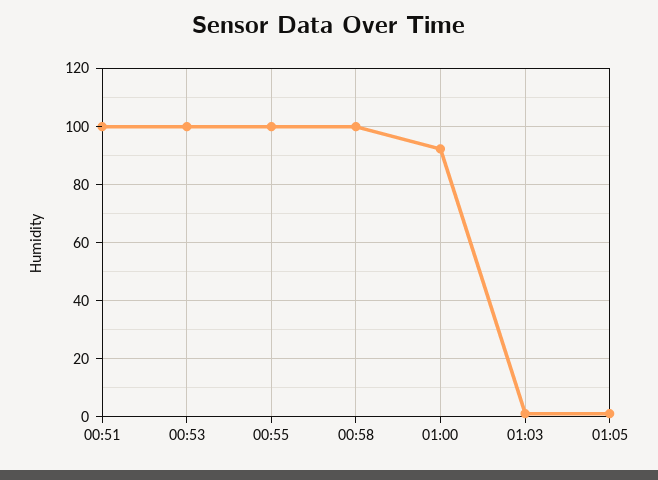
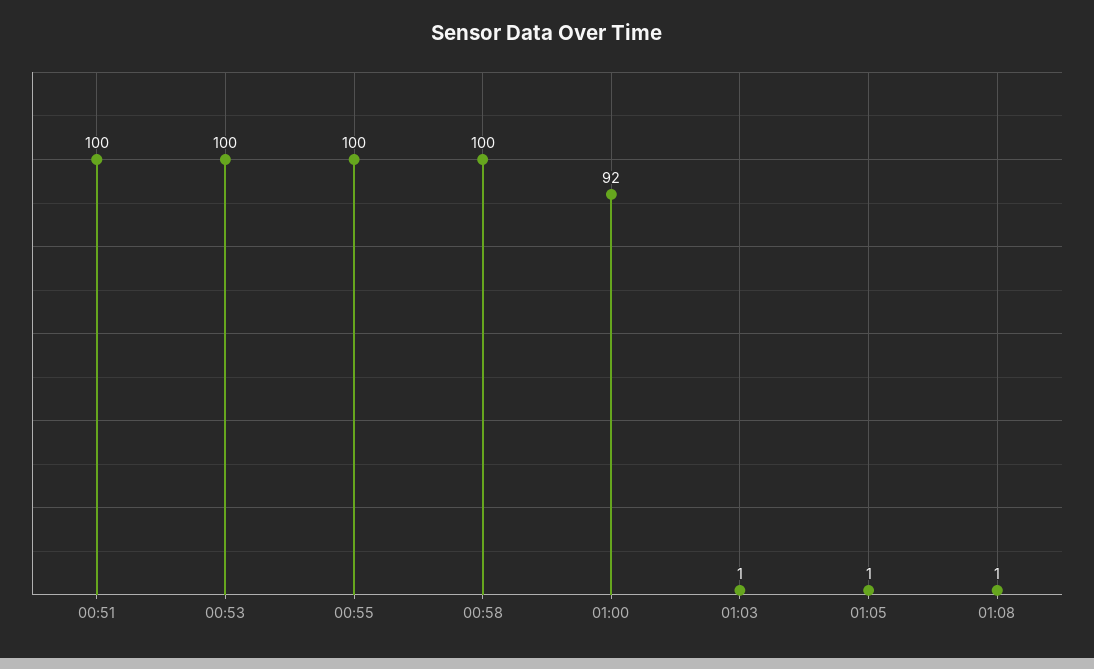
01:08: none -> 1

